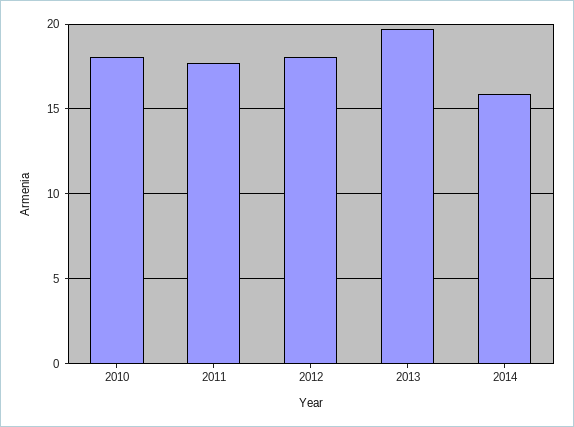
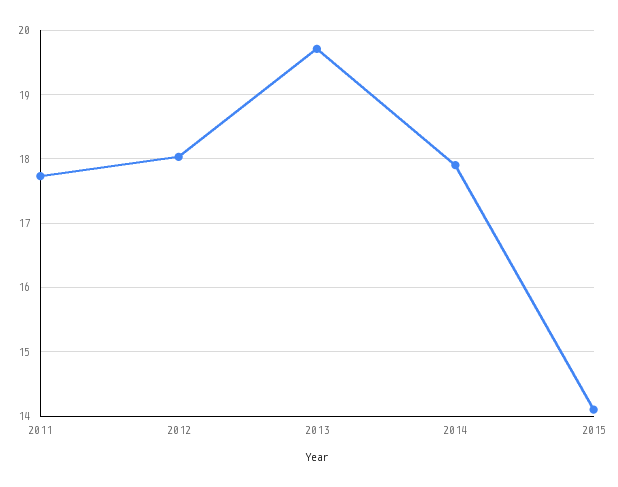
2010: 18 -> none
2014: 16 -> 17.9
2015: none -> 14.1

